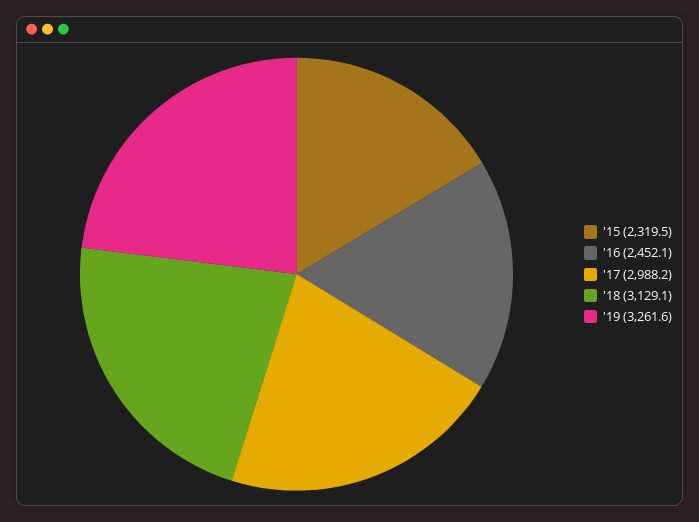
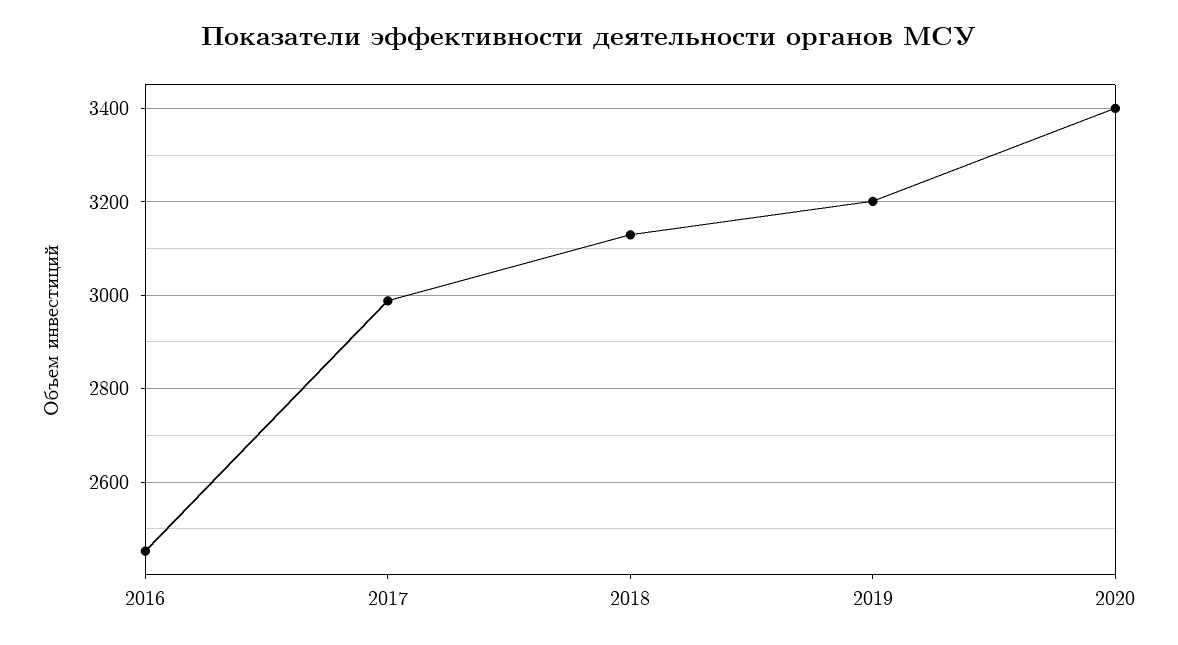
'15: 2319.5 -> none
'19: 3261.6 -> 3200
2020: none -> 3400

